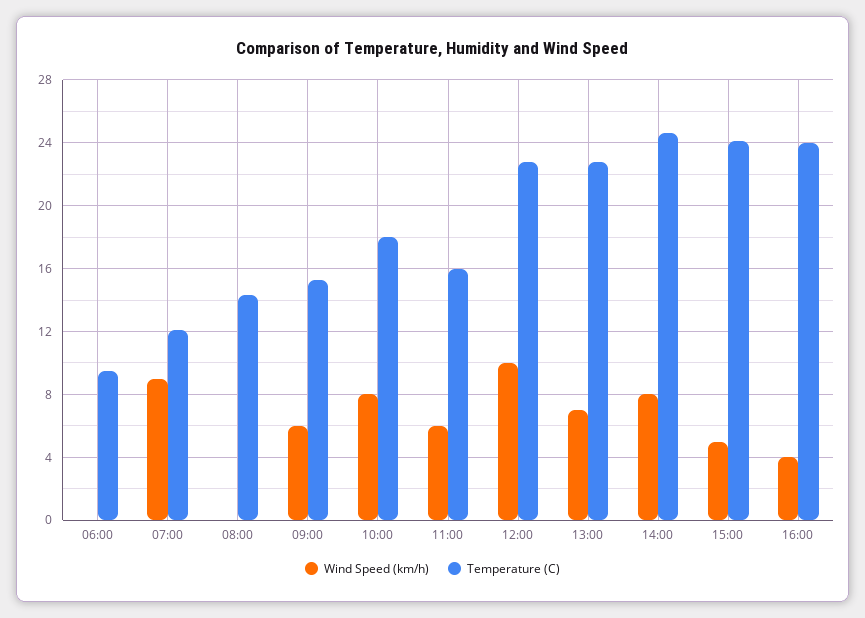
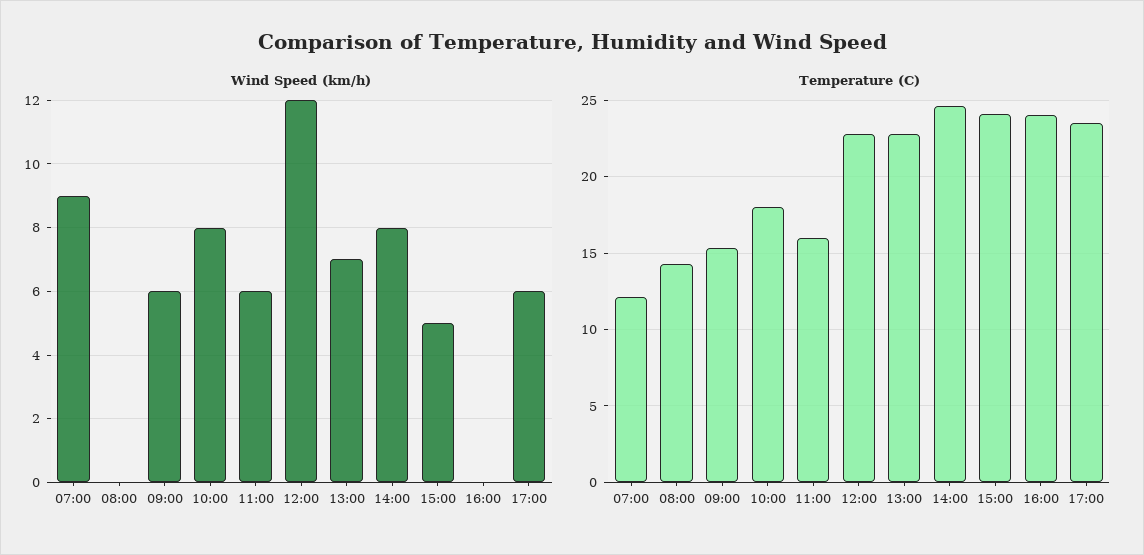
Wind Speed (km/h), 06:00: 0 -> none
Temperature (C), 06:00: 9.5 -> none
Wind Speed (km/h), 12:00: 10 -> 12
Wind Speed (km/h), 16:00: 4 -> 0
Wind Speed (km/h), 17:00: none -> 6
Temperature (C), 17:00: none -> 23.5

